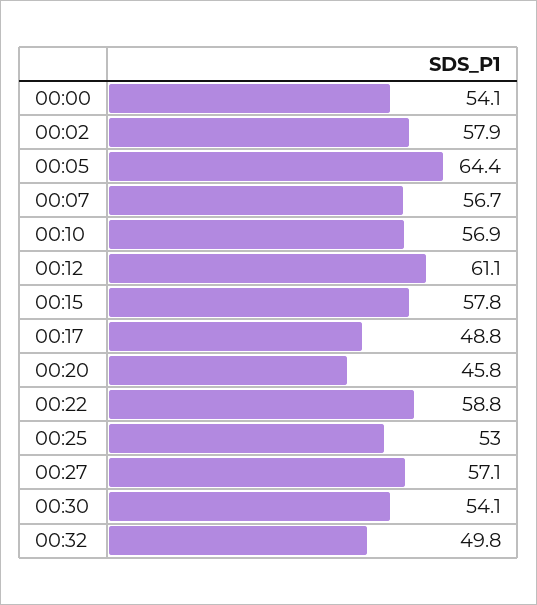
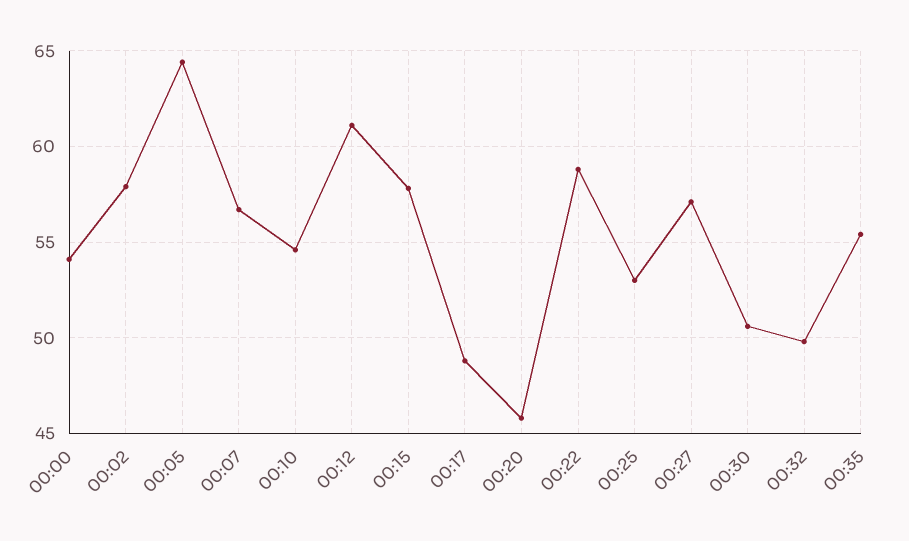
00:10: 56.9 -> 54.5
00:30: 54.1 -> 50.5
00:35: none -> 55.5

